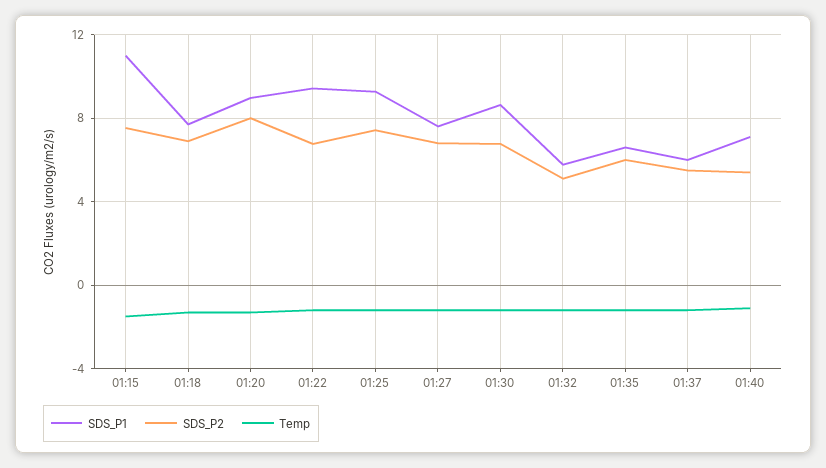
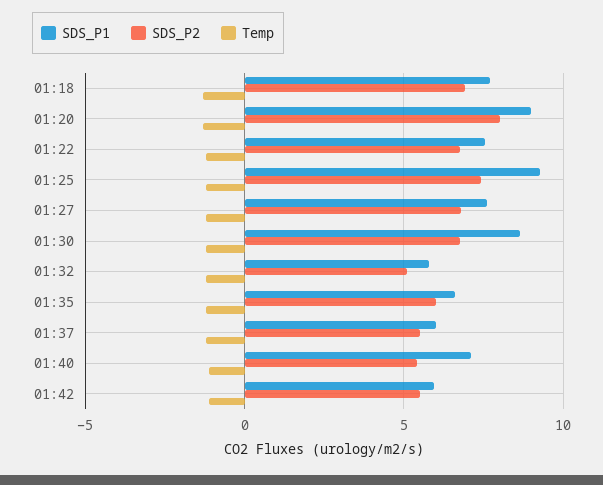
SDS_P1, 01:15: 11 -> none
SDS_P2, 01:15: 7.5 -> none
Temp, 01:15: -1.5 -> none
SDS_P1, 01:22: 9.5 -> 7.5
SDS_P1, 01:42: none -> 6
SDS_P2, 01:42: none -> 5.5
Temp, 01:42: none -> -1

